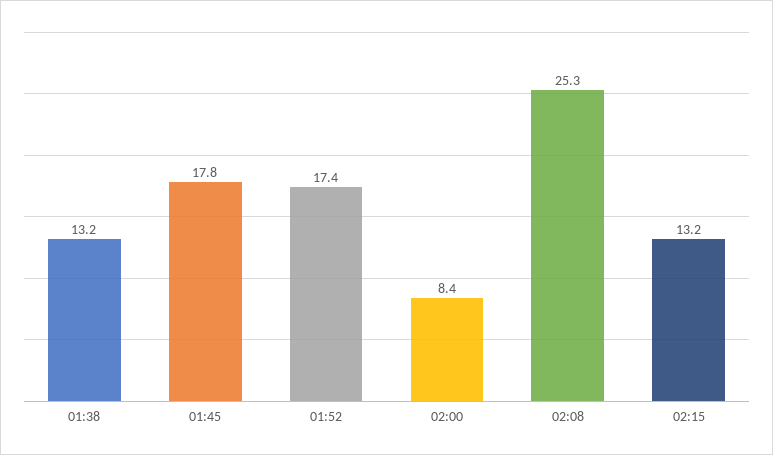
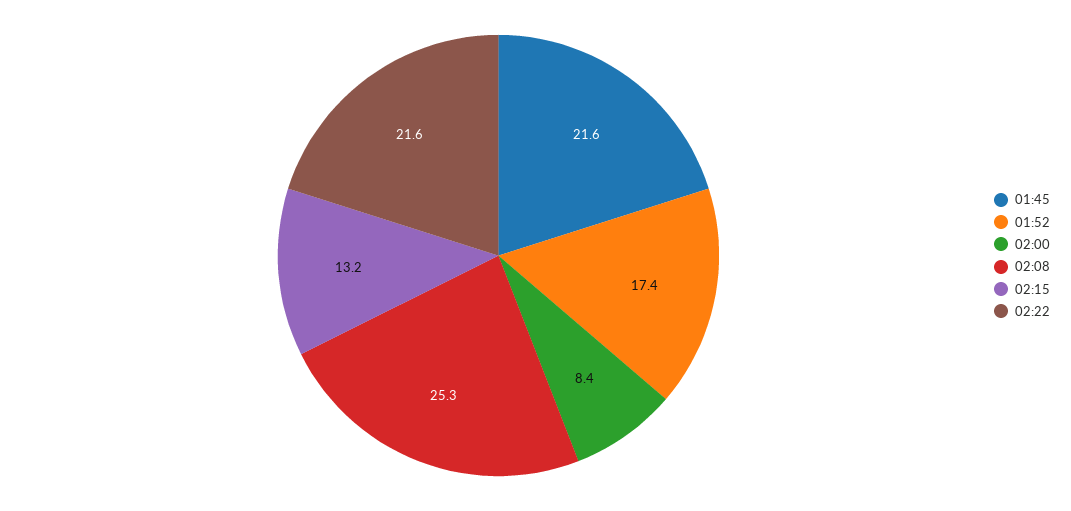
01:38: 13.2 -> none
01:45: 17.8 -> 21.6
02:22: none -> 21.6

